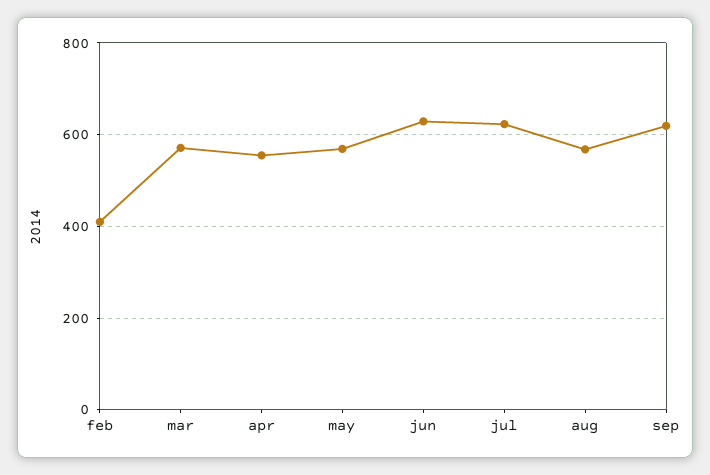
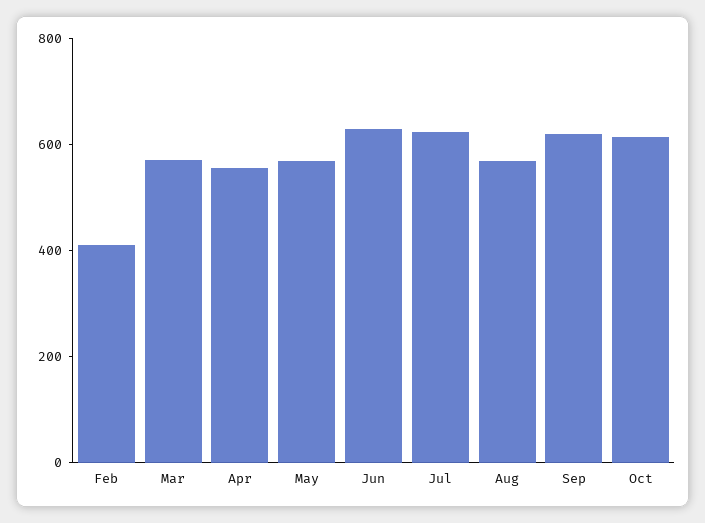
Oct: none -> 600

